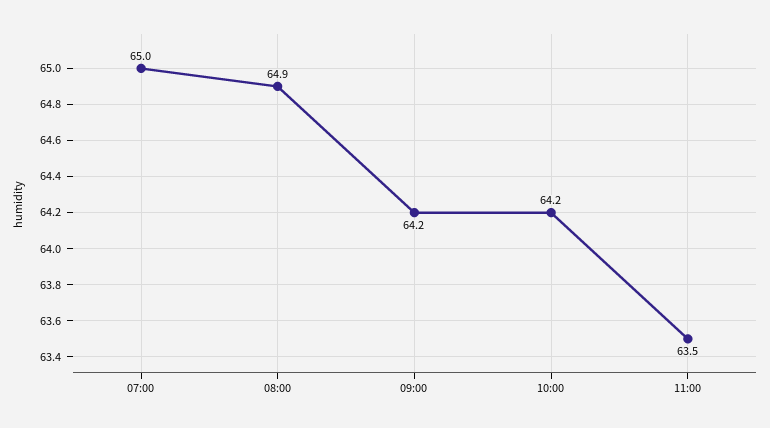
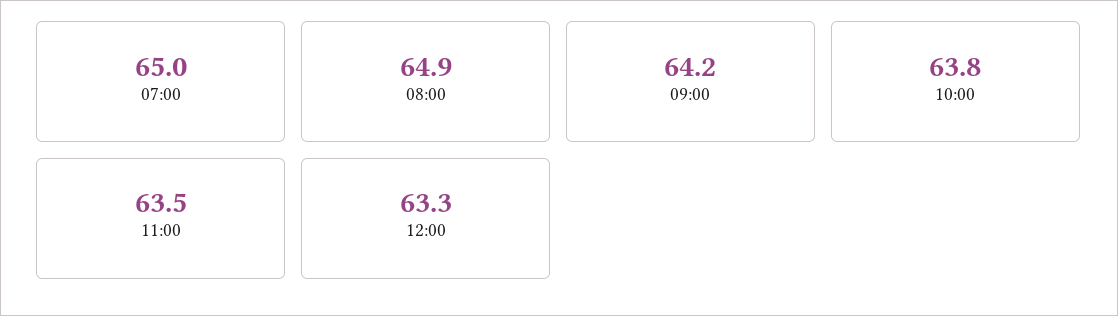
10:00: 64.2 -> 63.8
12:00: none -> 63.3

